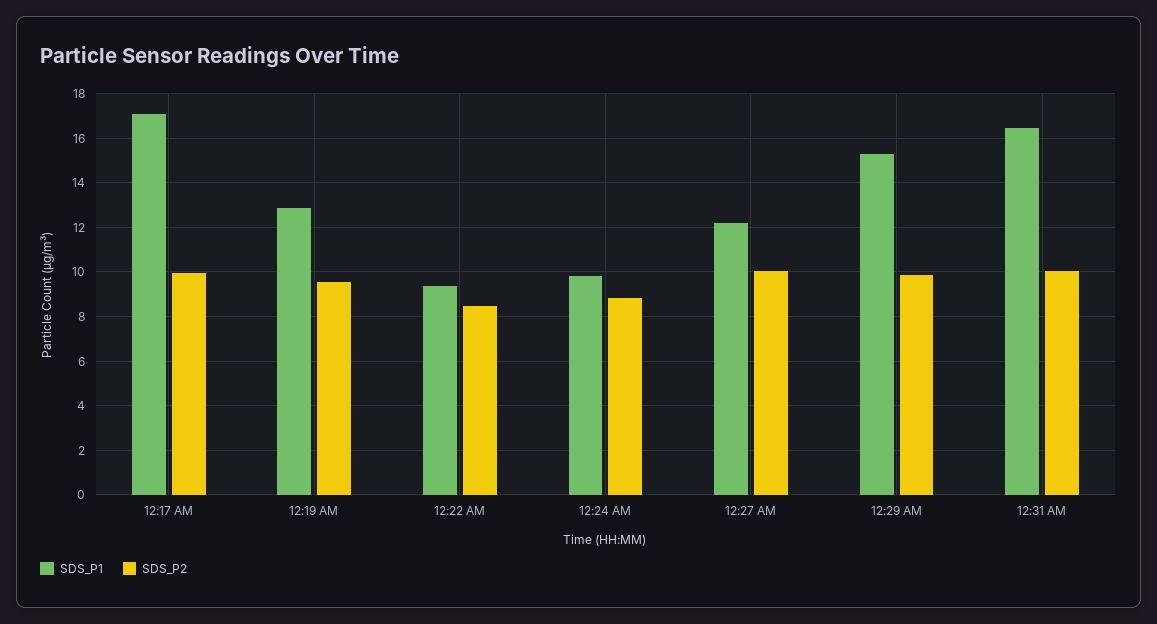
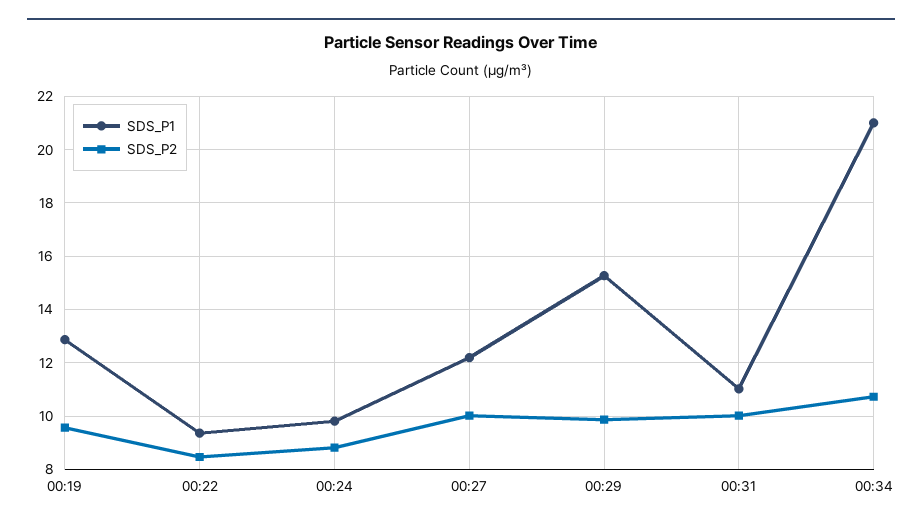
SDS_P1, 12:17 AM: 17 -> none
SDS_P2, 12:17 AM: 10 -> none
SDS_P1, 12:31 AM: 16.5 -> 11
SDS_P1, 00:34: none -> 21
SDS_P2, 00:34: none -> 10.75

